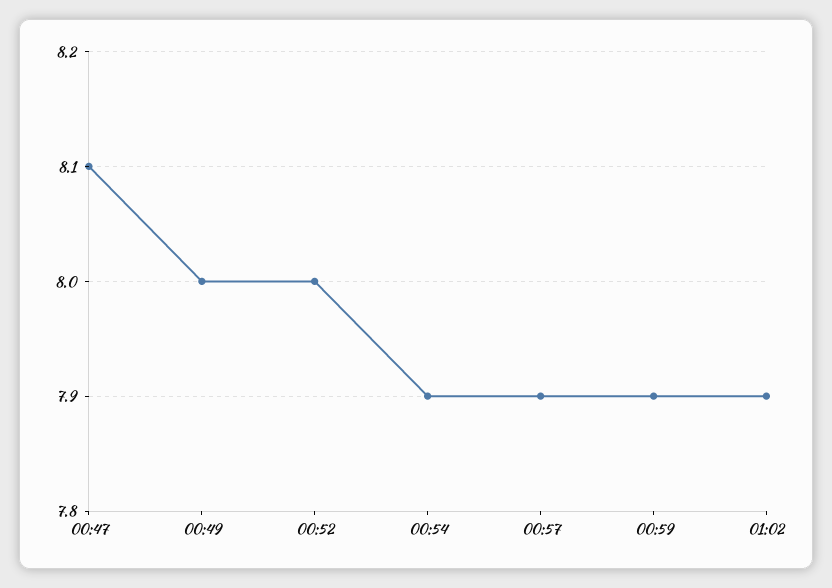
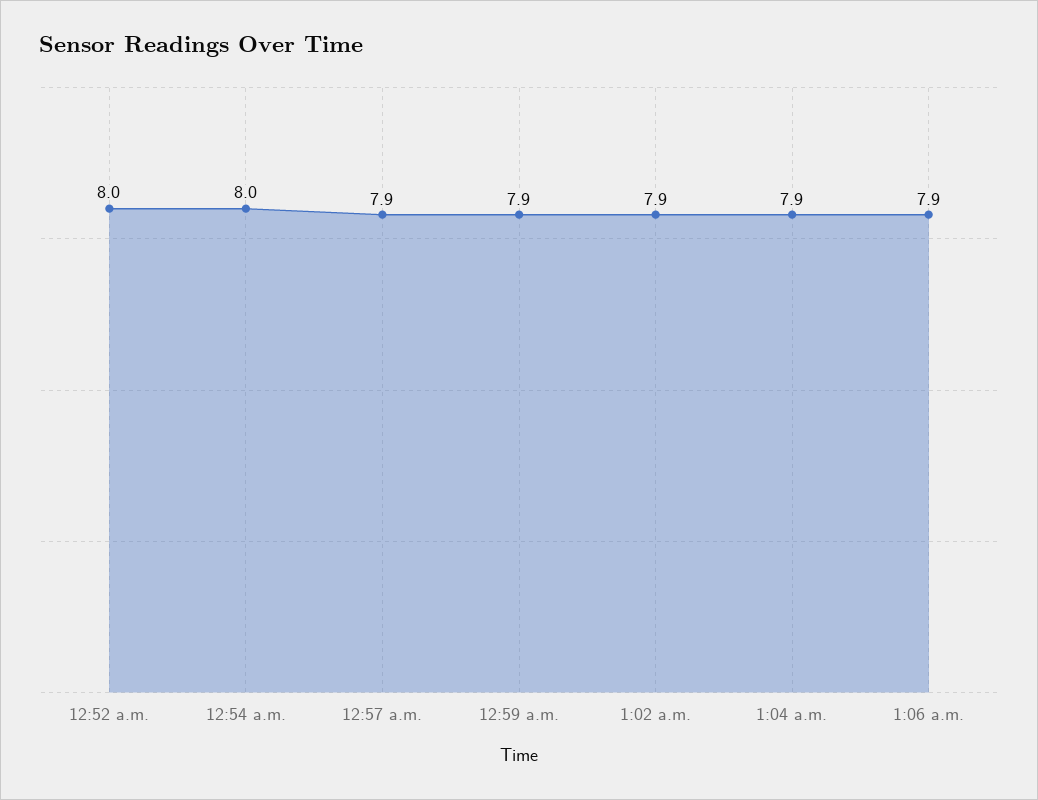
00:47: 8.1 -> none
00:49: 8 -> none
00:54: 7.9 -> 8
1:04 a.m.: none -> 7.9
1:06 a.m.: none -> 7.9

